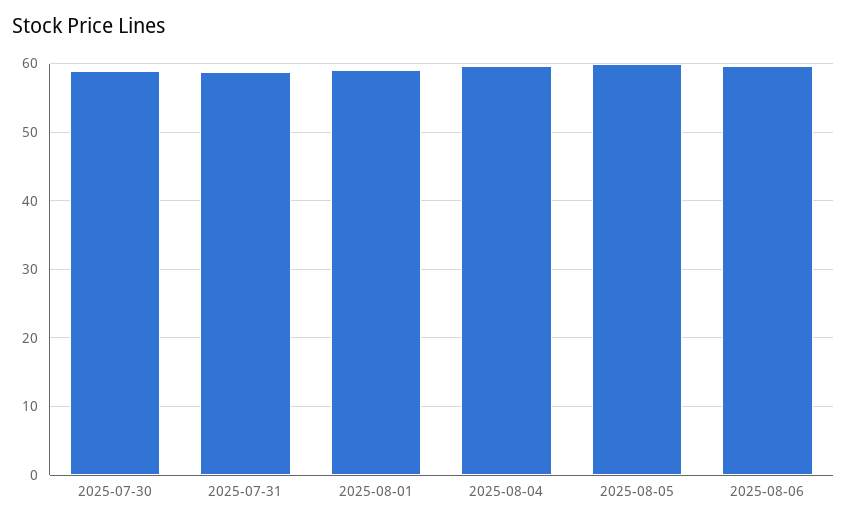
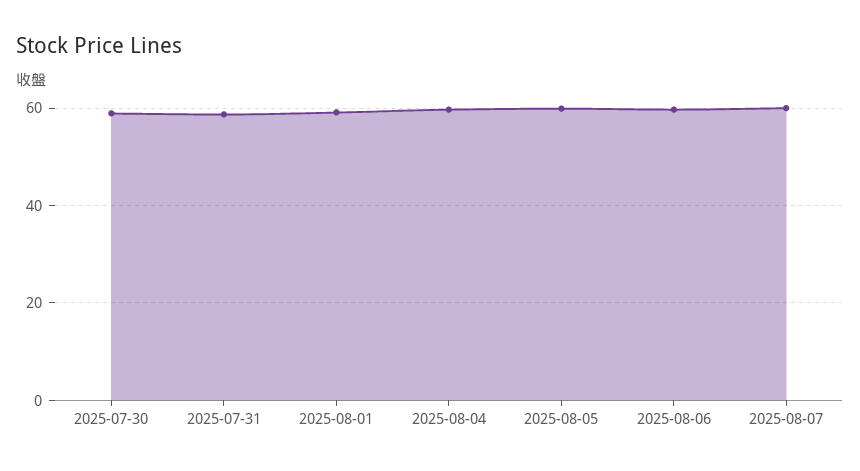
2025-08-07: none -> 60

